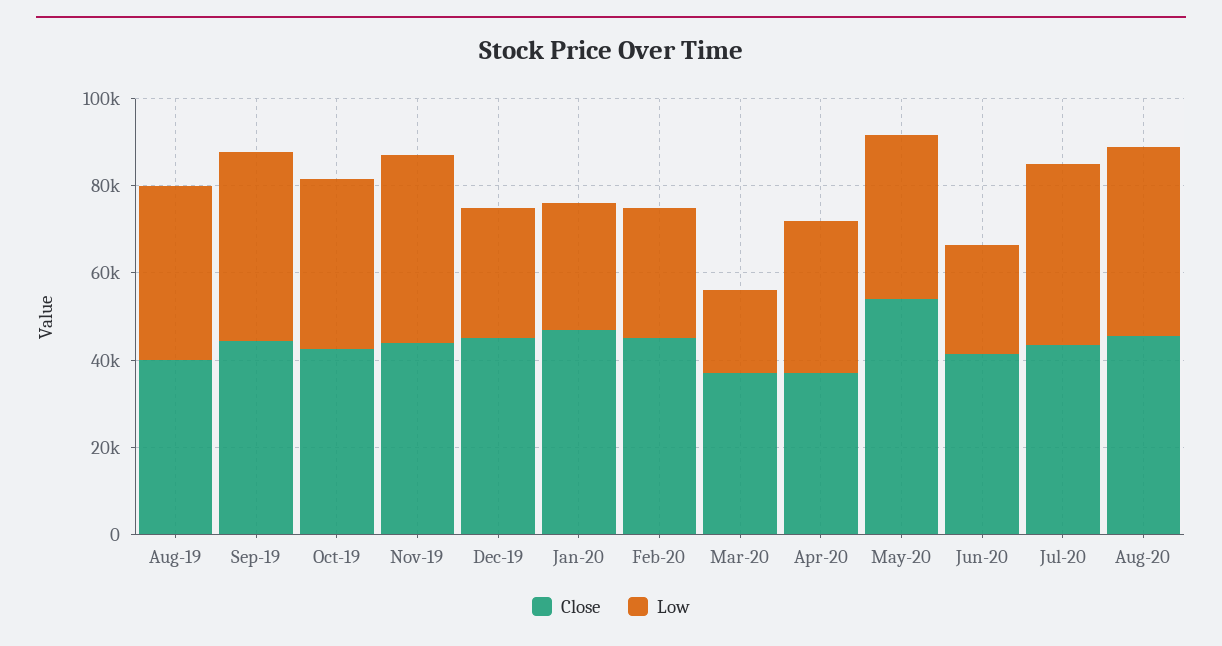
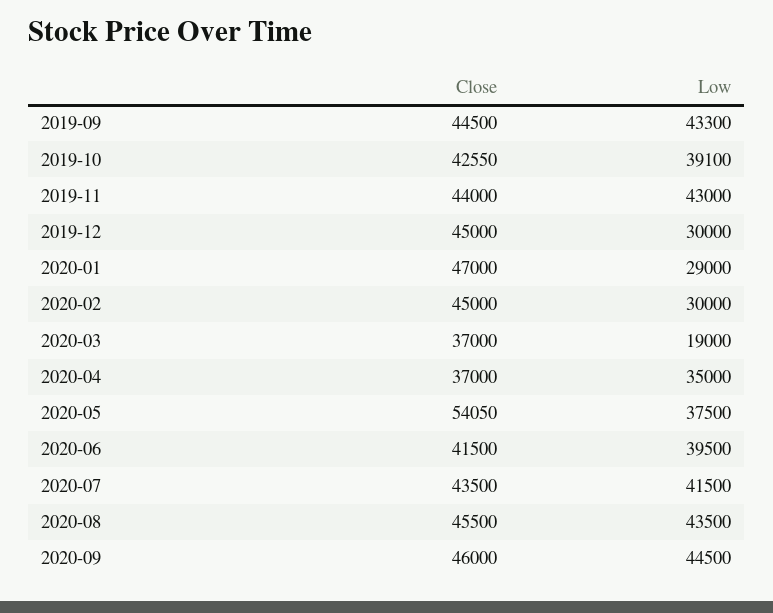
Close, Aug-19: 40000 -> none
Low, Aug-19: 40000 -> none
Low, Jun-20: 25000 -> 39500
Close, 2020-09: none -> 46000
Low, 2020-09: none -> 44500

